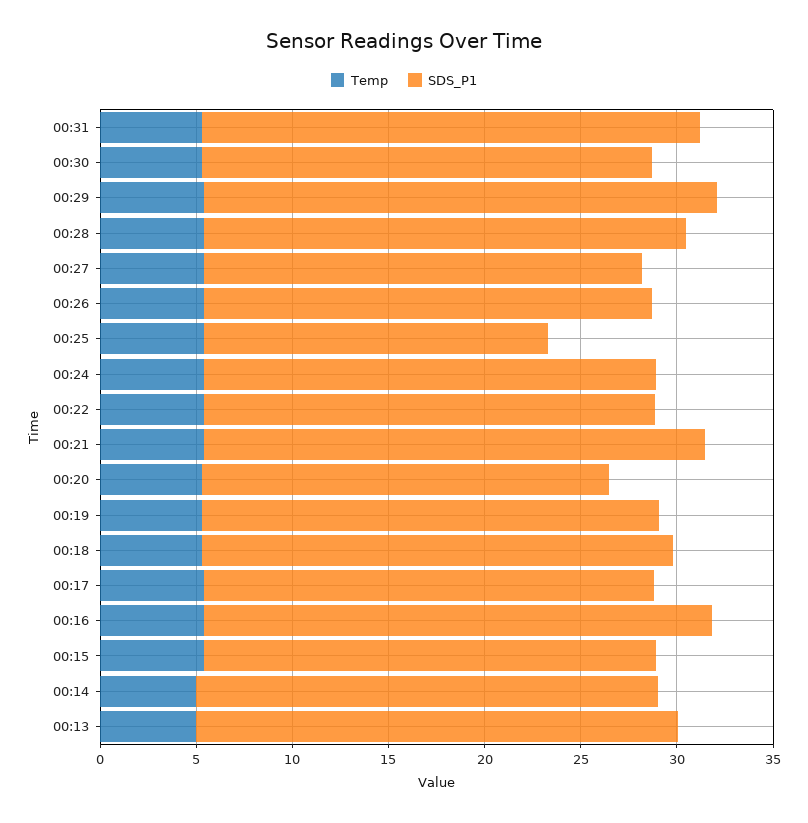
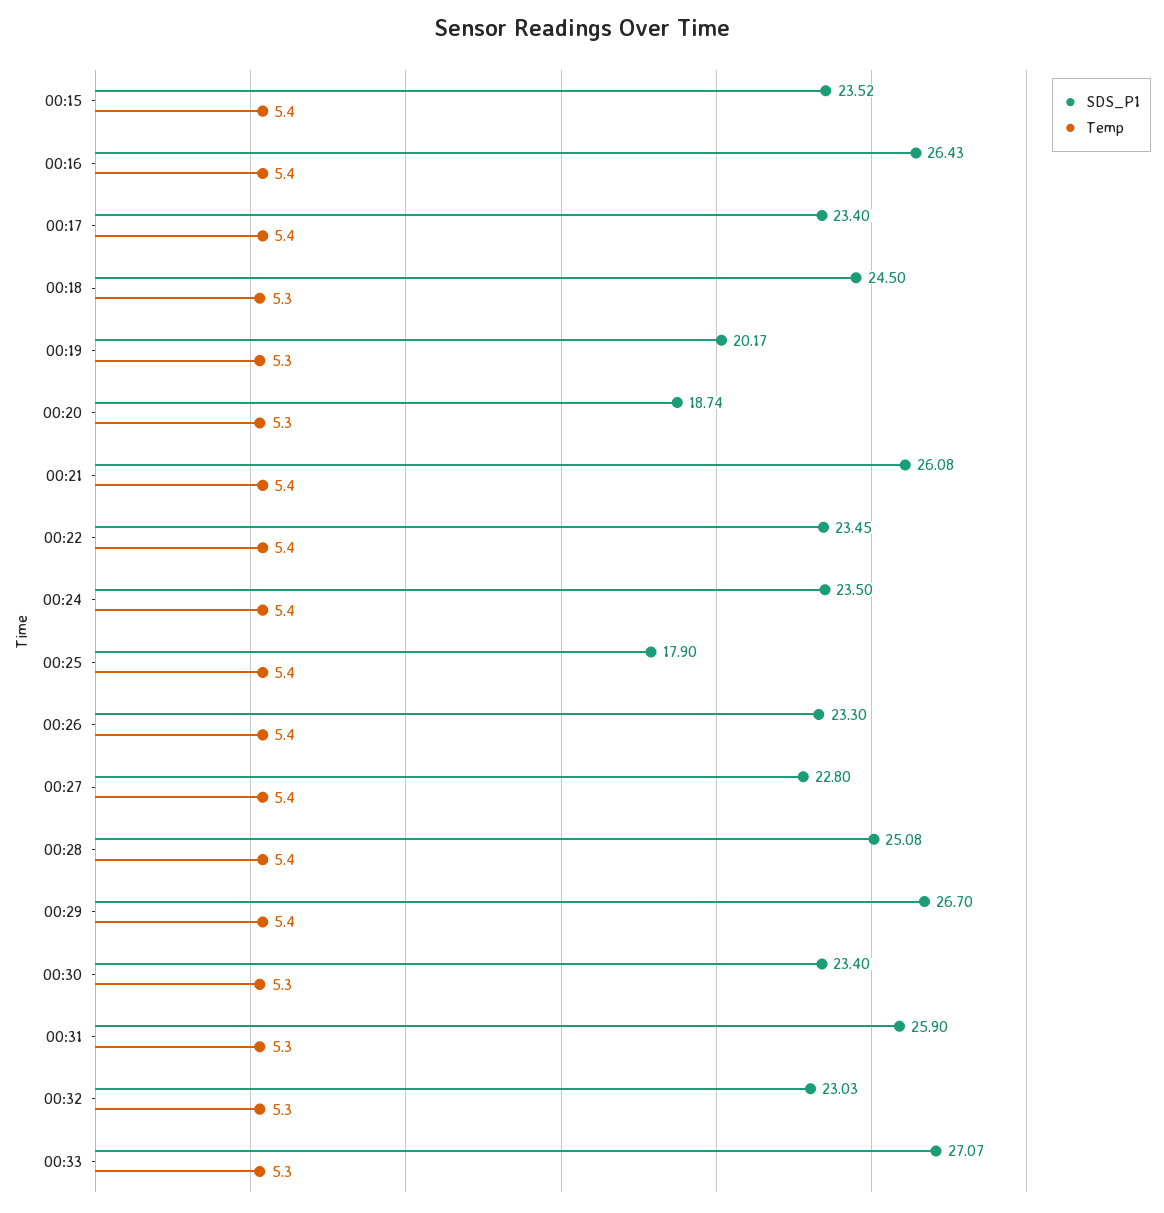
SDS_P1, 00:20: 21 -> 18.74
SDS_P1, 00:19: 24 -> 20.17
Temp, 00:14: 5 -> none
SDS_P1, 00:14: 24 -> none
Temp, 00:13: 5 -> none
SDS_P1, 00:13: 25 -> none
SDS_P1, 00:32: none -> 23.03
Temp, 00:32: none -> 5.3
SDS_P1, 00:33: none -> 27.07
Temp, 00:33: none -> 5.3

